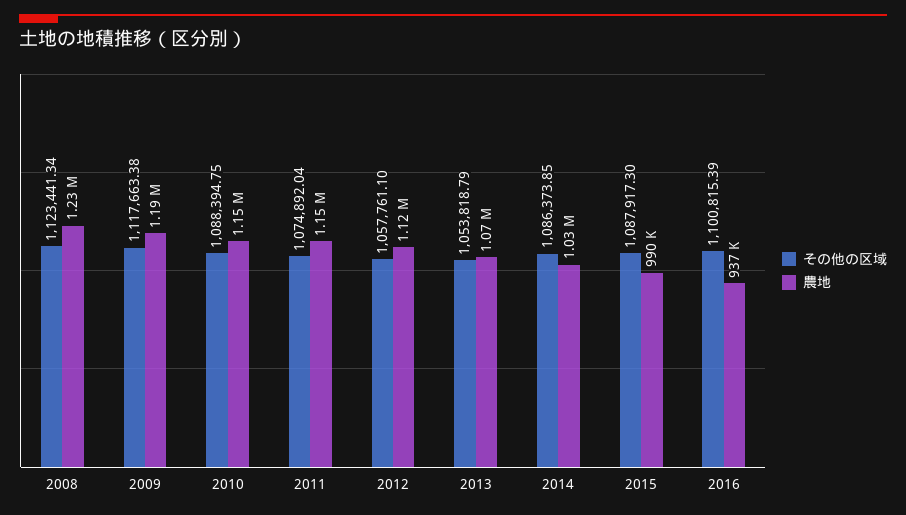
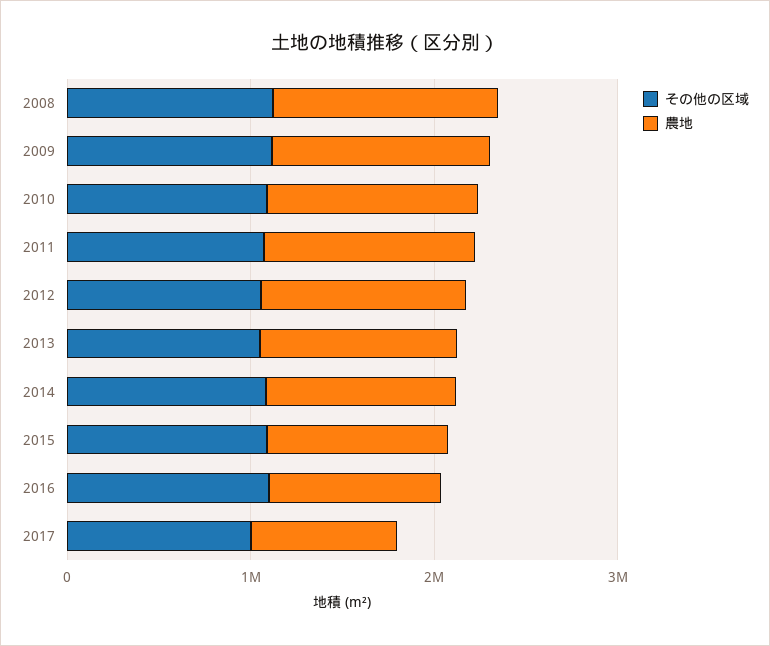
その他の区域, 2017: none -> 1000000
農地, 2017: none -> 800000

